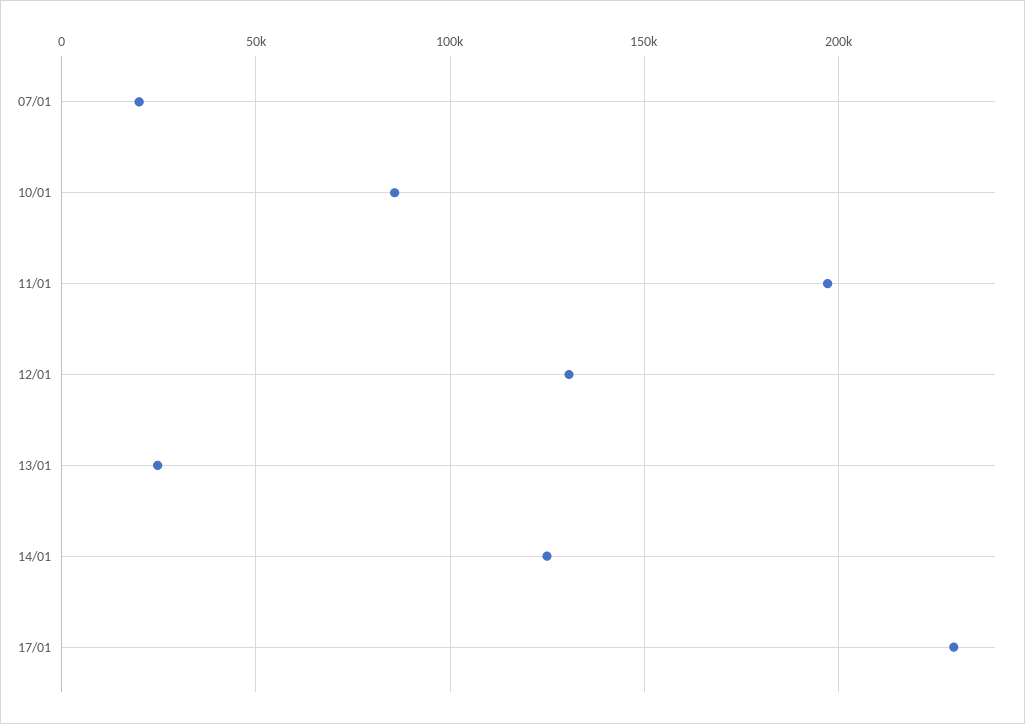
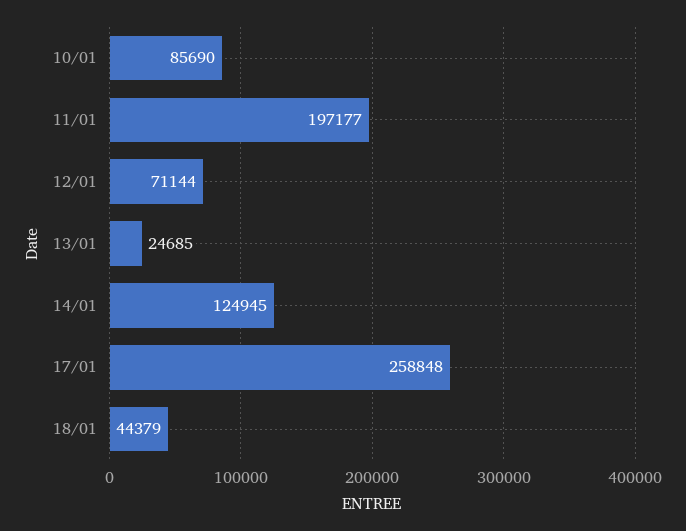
07/01: 20000 -> none
12/01: 130000 -> 71144
17/01: 230000 -> 258848
18/01: none -> 44379

